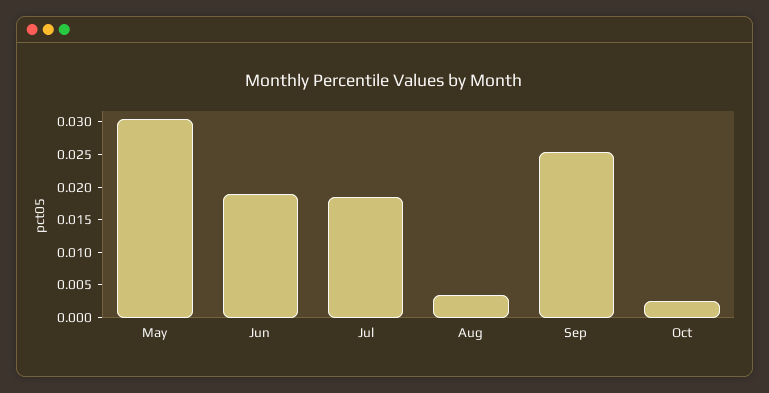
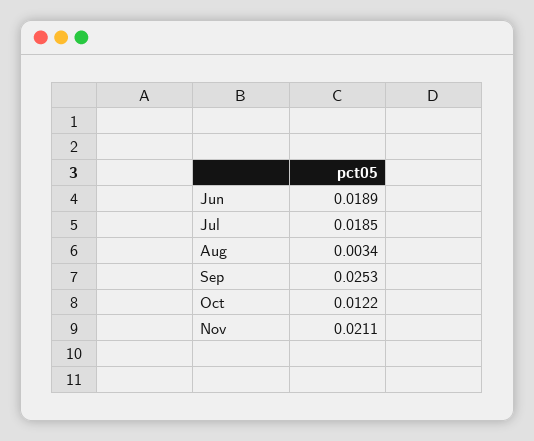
May: 0.03 -> none
Oct: 0.0025 -> 0.0122
Nov: none -> 0.0211

